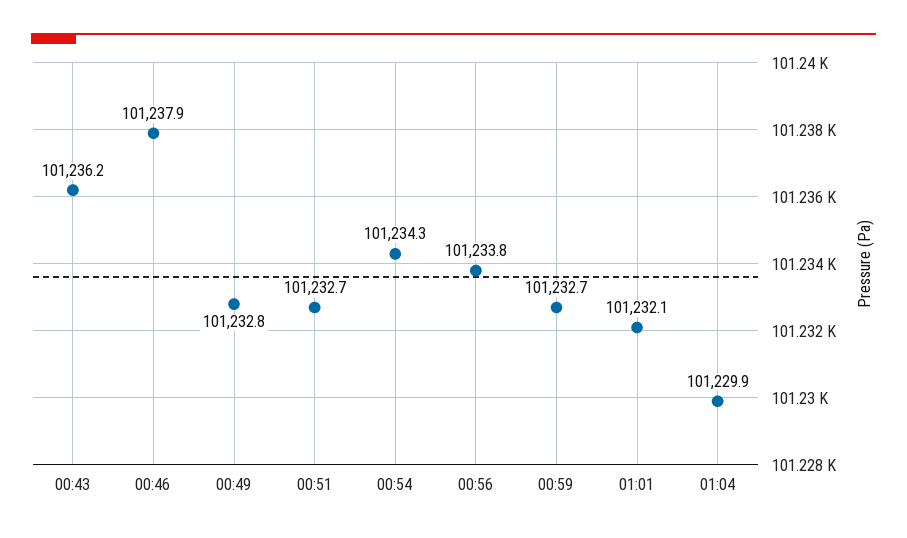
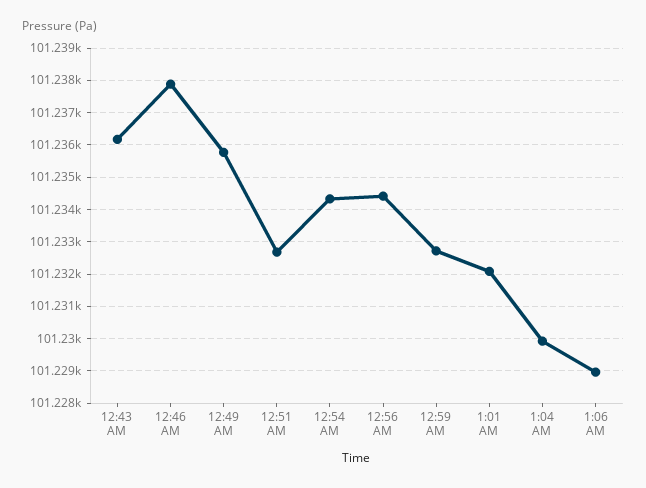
00:49: 101232.8 -> 101235.8
00:56: 101233.8 -> 101234.4
1:06 AM: none -> 101229

